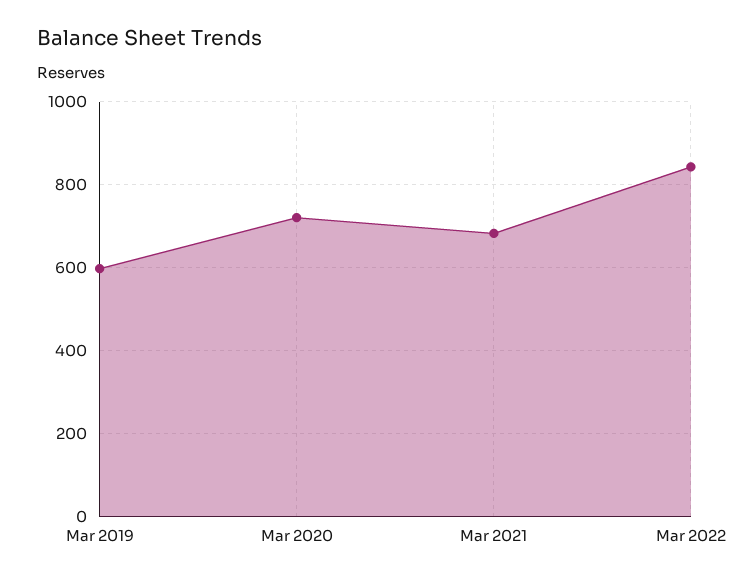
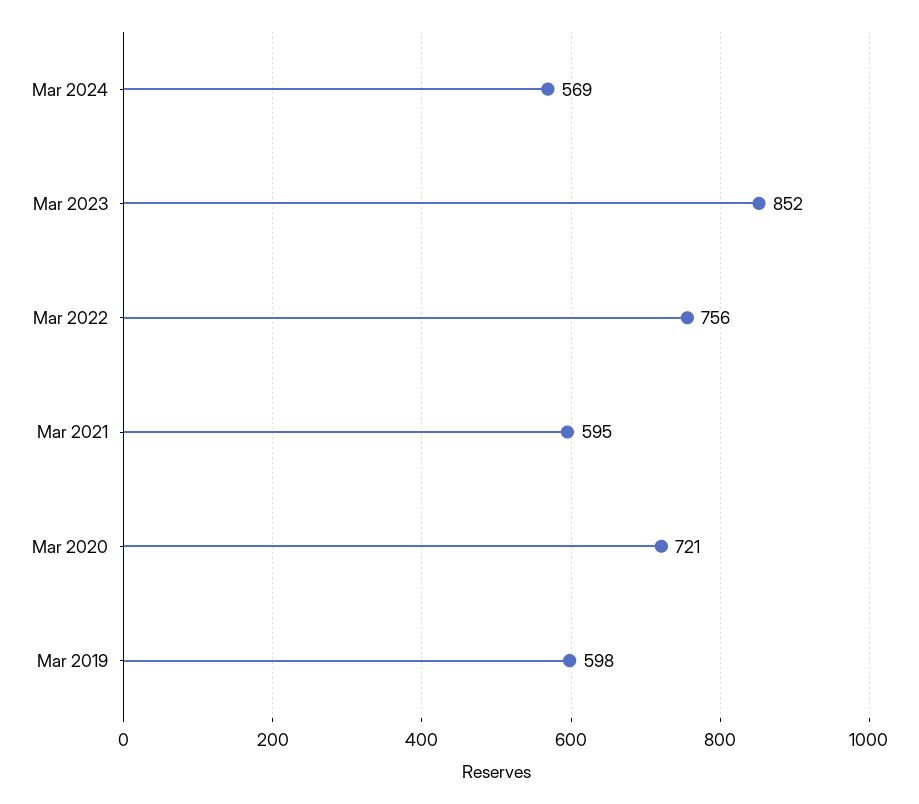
Mar 2021: 680 -> 595
Mar 2022: 840 -> 756
Mar 2024: none -> 569
Mar 2023: none -> 852

